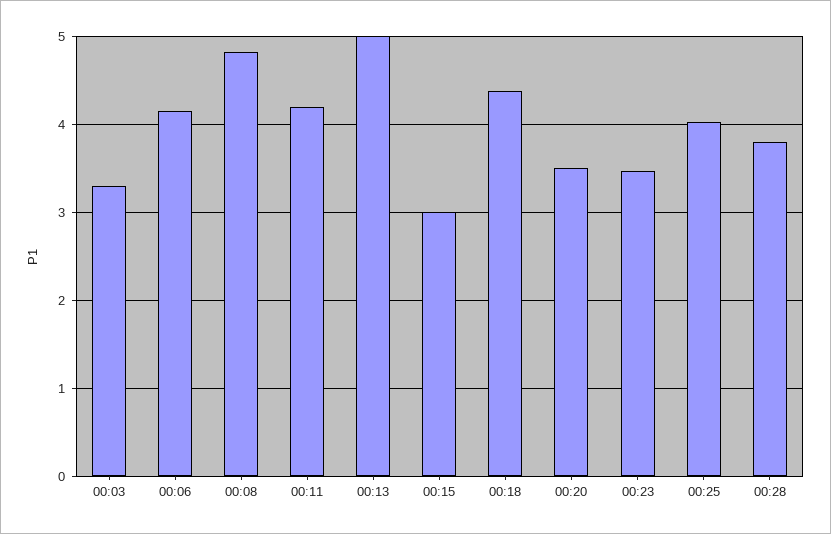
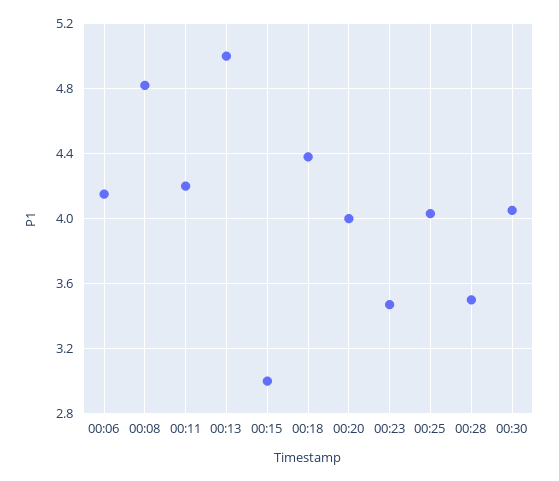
00:03: 3.3 -> none
00:20: 3.5 -> 4
00:28: 3.8 -> 3.5
00:30: none -> 4.05

